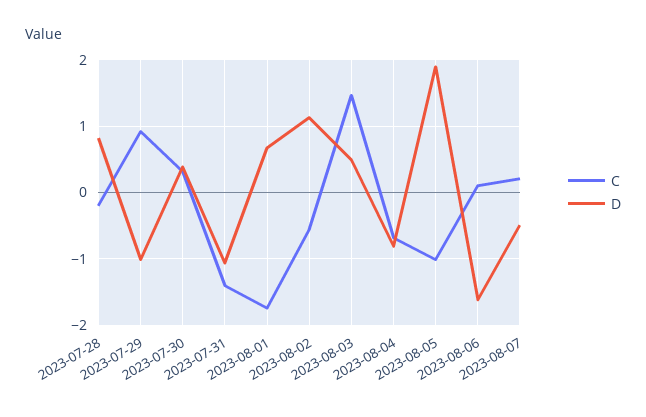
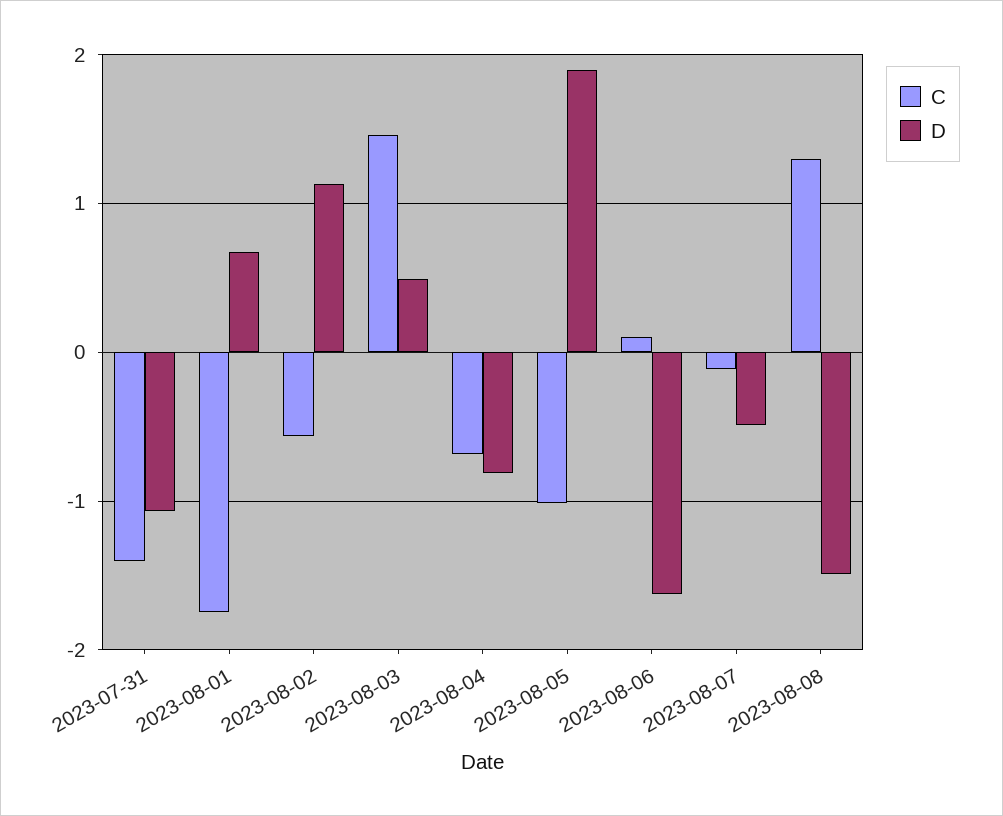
C, 2023-07-28: -0.2 -> none
D, 2023-07-28: 0.8 -> none
C, 2023-07-29: 0.9 -> none
D, 2023-07-29: -1 -> none
C, 2023-07-30: 0.3 -> none
D, 2023-07-30: 0.4 -> none
C, 2023-08-07: 0.2 -> -0.1
C, 2023-08-08: none -> 1.3
D, 2023-08-08: none -> -1.5

